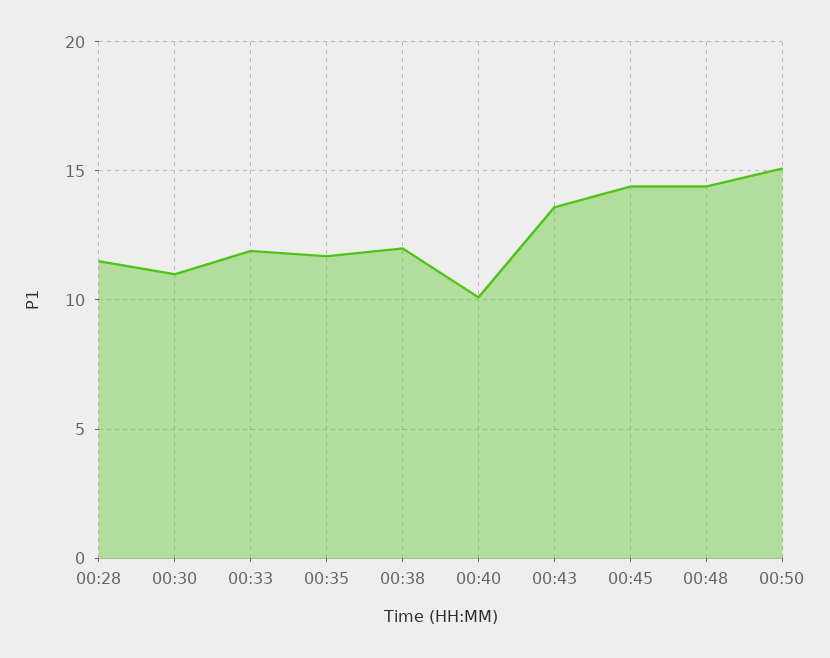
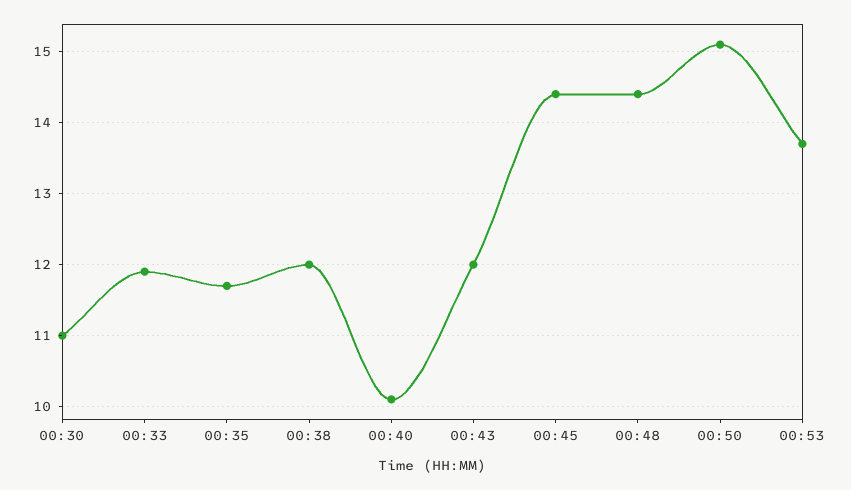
00:28: 11.5 -> none
00:43: 13.5 -> 12
00:53: none -> 13.7

